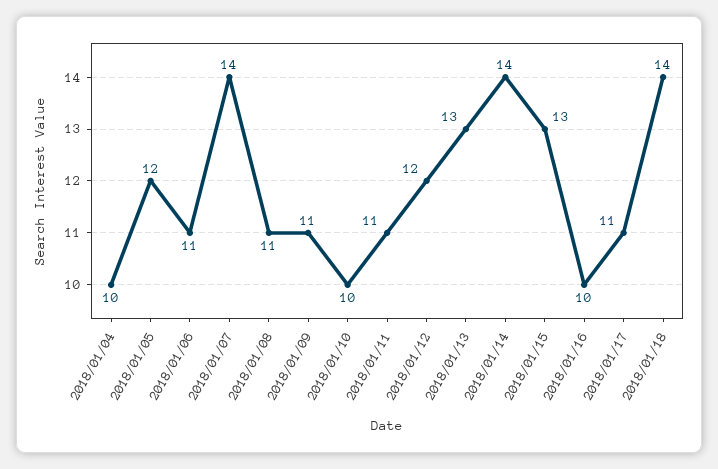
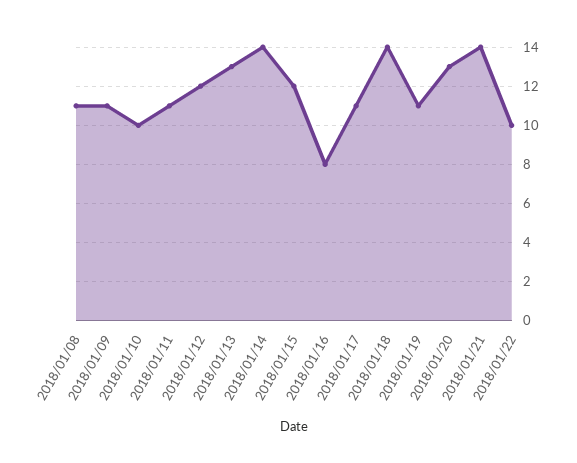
2018/01/04: 10 -> none
2018/01/05: 12 -> none
2018/01/06: 11 -> none
2018/01/07: 14 -> none
2018/01/15: 13 -> 12
2018/01/16: 10 -> 8
2018/01/19: none -> 11
2018/01/20: none -> 13
2018/01/21: none -> 14
2018/01/22: none -> 10

